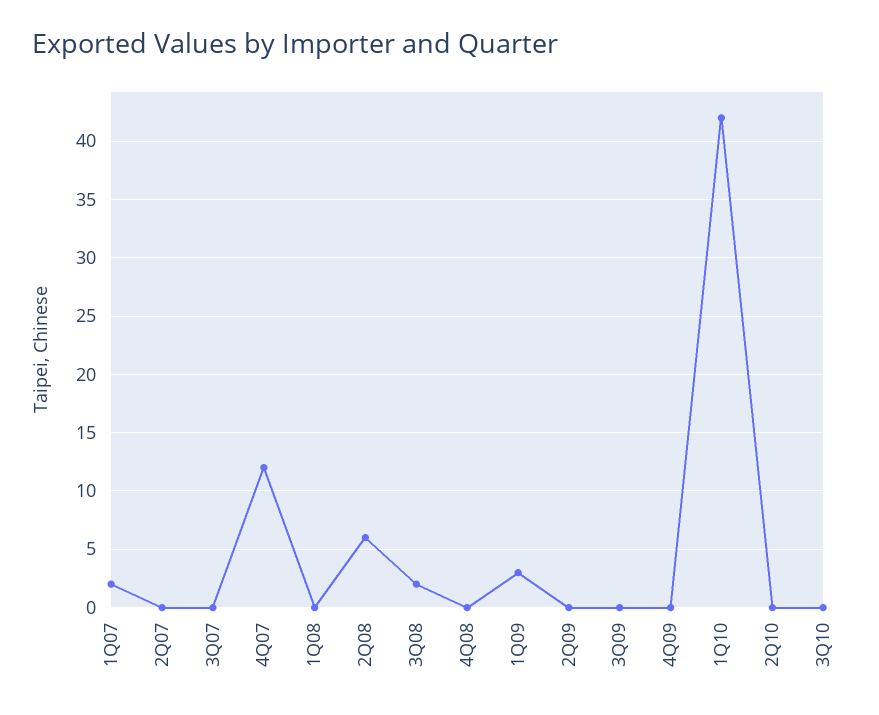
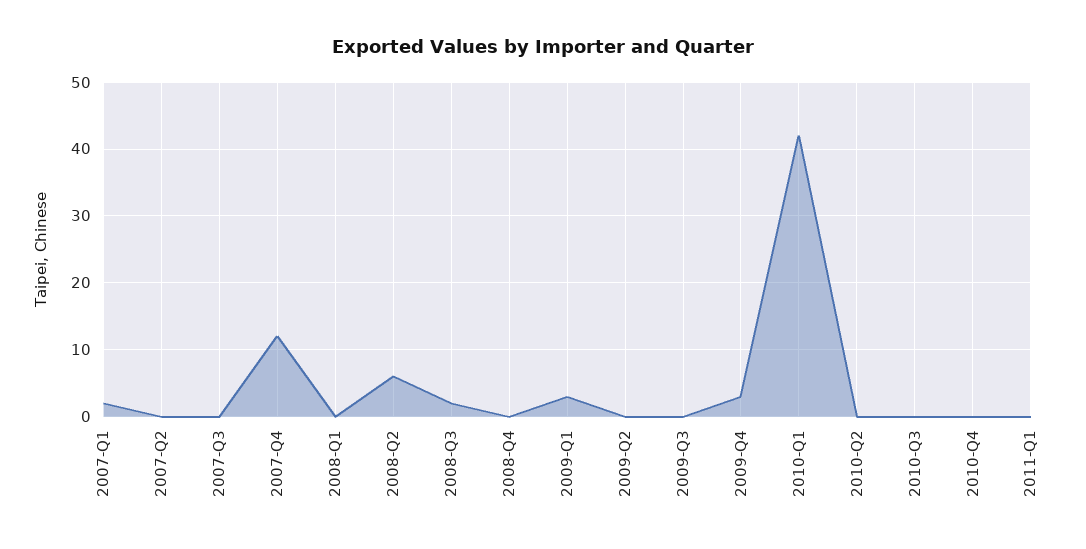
4Q09: 0 -> 3
2010-Q4: none -> 0
2011-Q1: none -> 0

